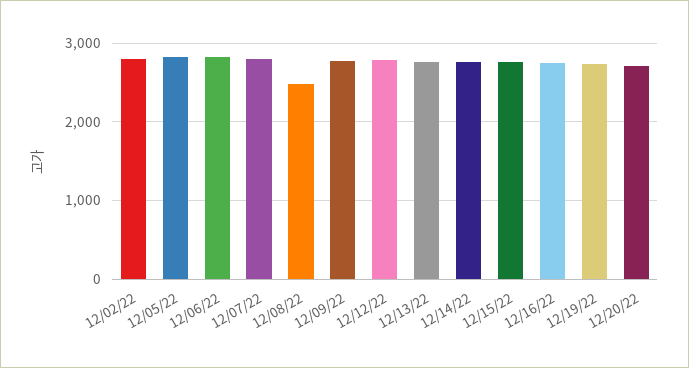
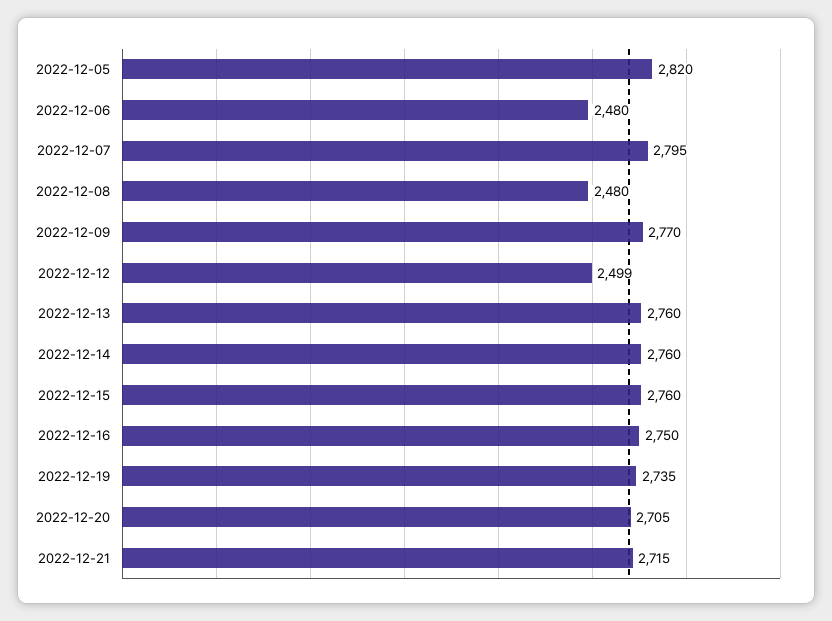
12/02/22: 2800 -> none
12/06/22: 2800 -> 2480
12/12/22: 2800 -> 2499
2022-12-21: none -> 2715

